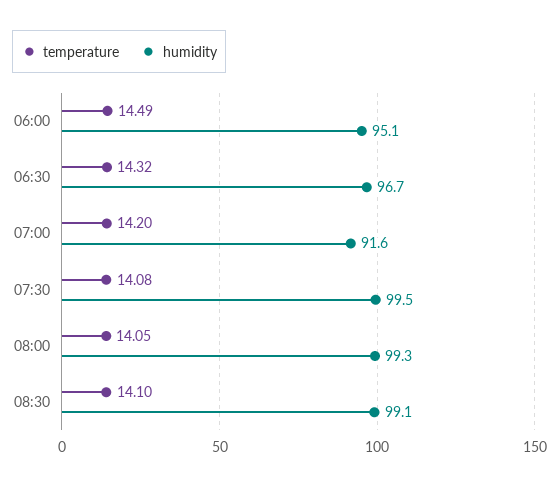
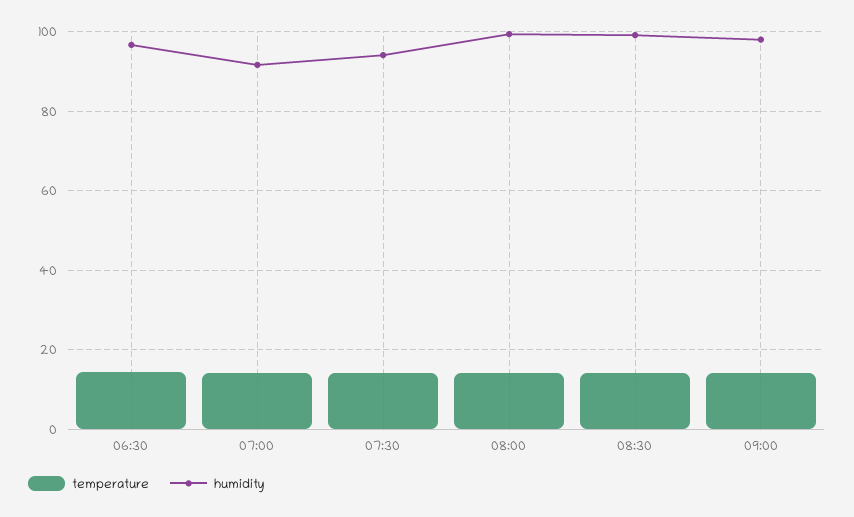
temperature, 06:00: 14.49 -> none
humidity, 06:00: 95.1 -> none
humidity, 07:30: 99.5 -> 94
temperature, 09:00: none -> 14
humidity, 09:00: none -> 98

